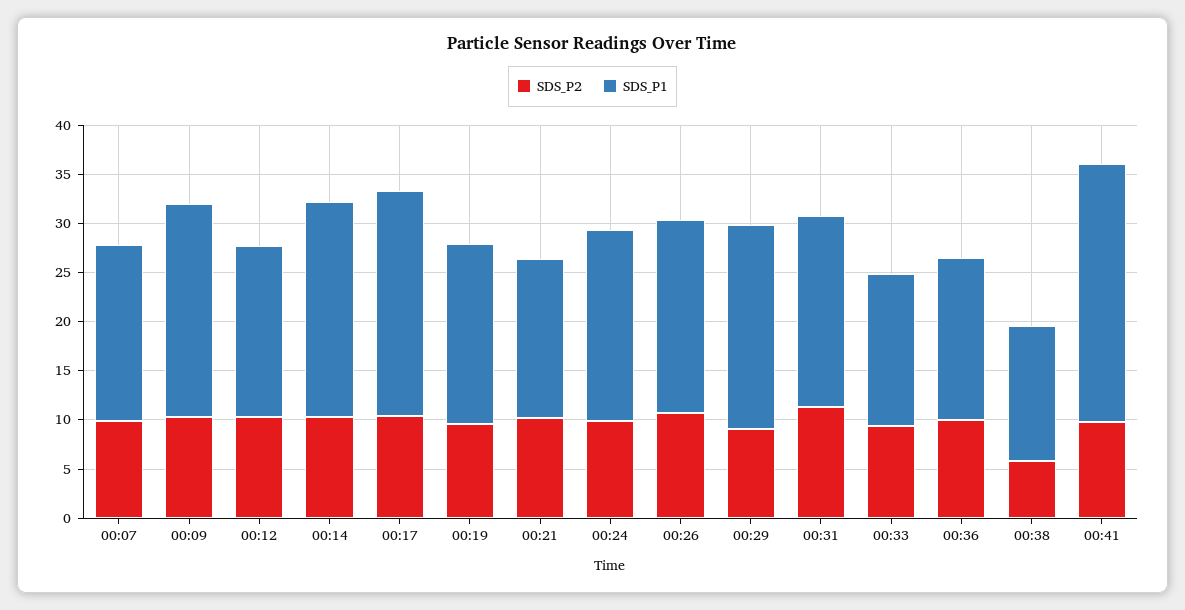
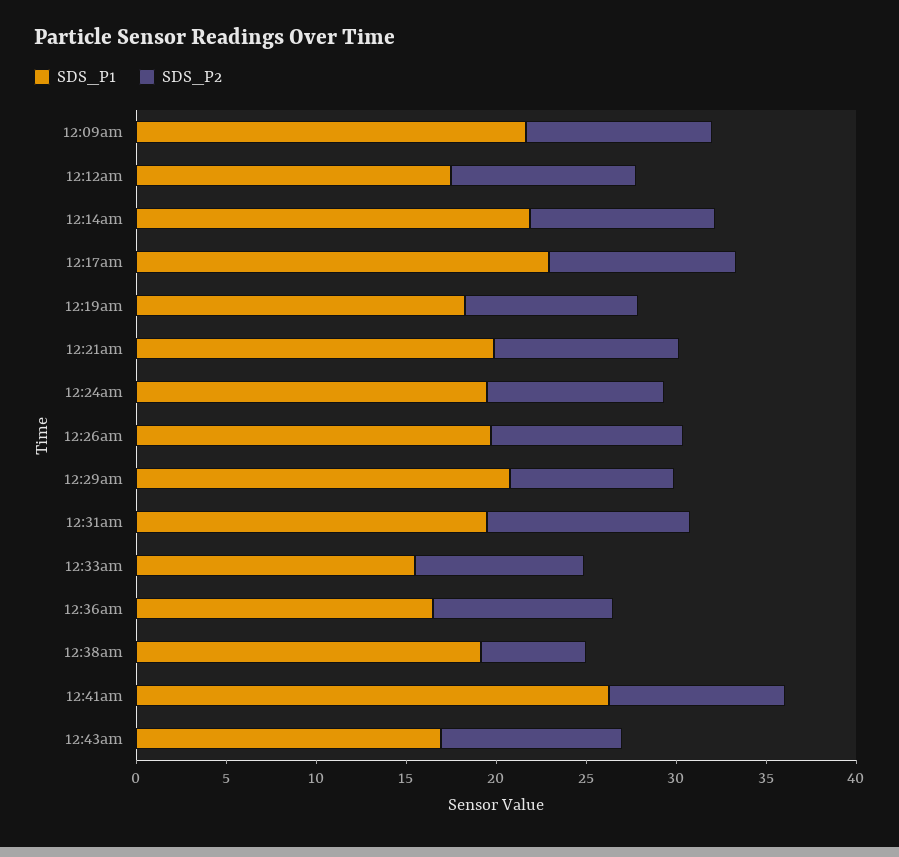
SDS_P2, 00:07: 10 -> none
SDS_P1, 00:07: 18 -> none
SDS_P1, 00:21: 16 -> 20
SDS_P1, 00:38: 14 -> 19
SDS_P1, 12:43am: none -> 17
SDS_P2, 12:43am: none -> 10

